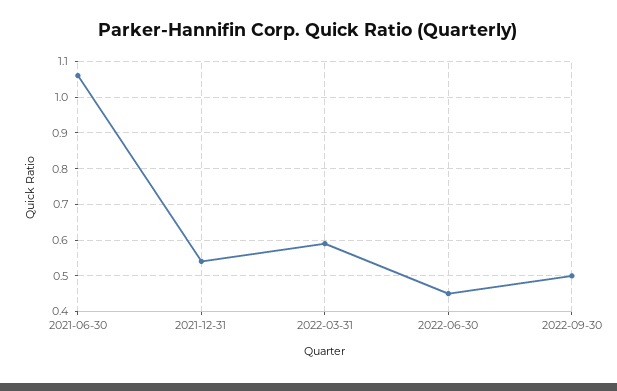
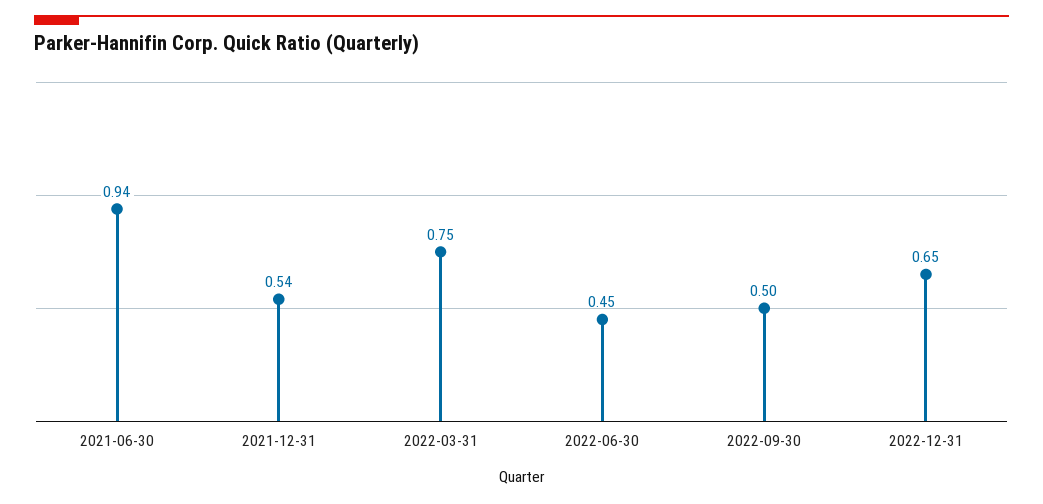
2021-06-30: 1.05 -> 0.94
2022-03-31: 0.6 -> 0.75
2022-12-31: none -> 0.65

